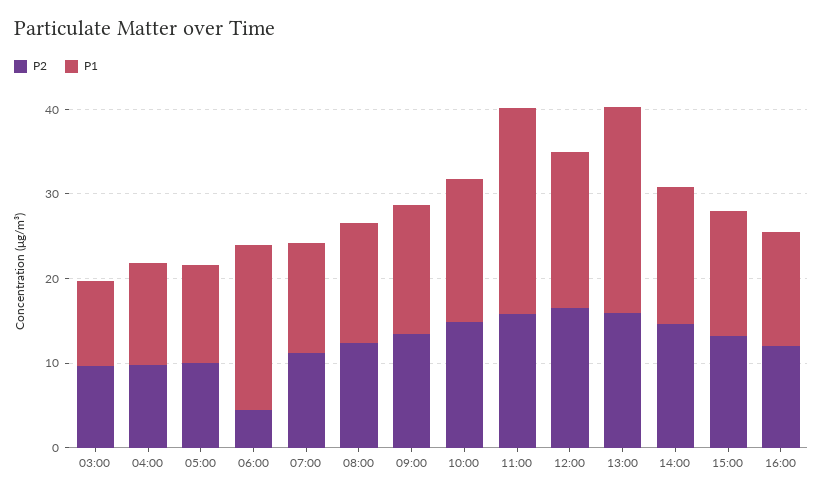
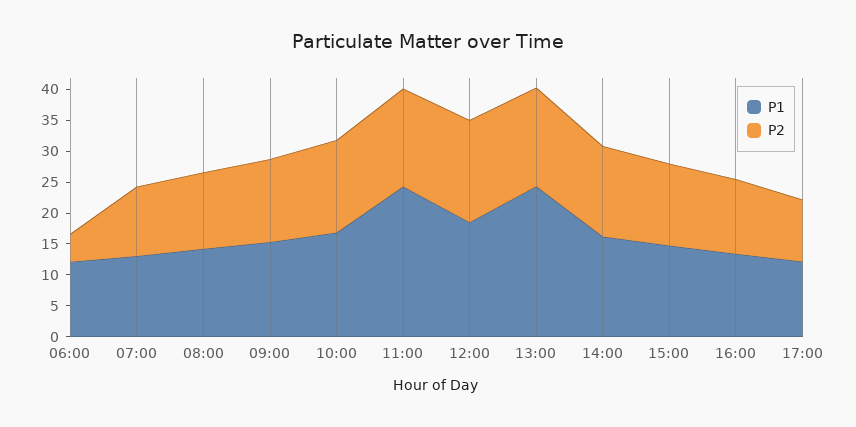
P2, 03:00: 10 -> none
P1, 03:00: 10 -> none
P2, 04:00: 10 -> none
P1, 04:00: 12 -> none
P2, 05:00: 10 -> none
P1, 05:00: 12 -> none
P1, 06:00: 20 -> 12.5
P1, 17:00: none -> 12.5
P2, 17:00: none -> 10

